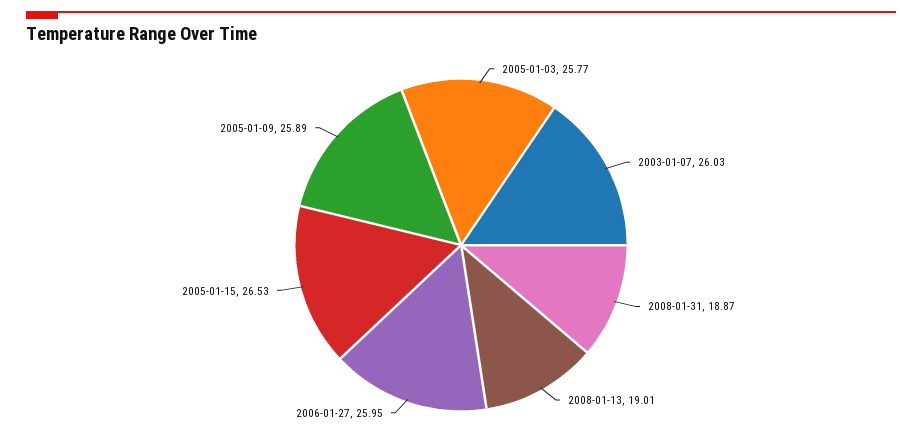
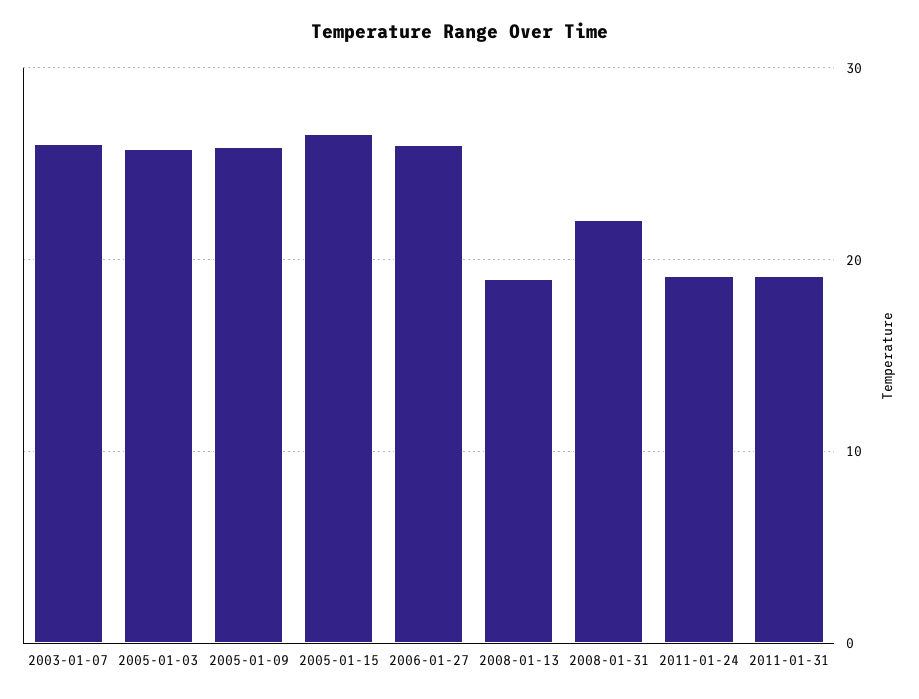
2008-01-31: 18.87 -> 22
2011-01-24: none -> 19
2011-01-31: none -> 19

